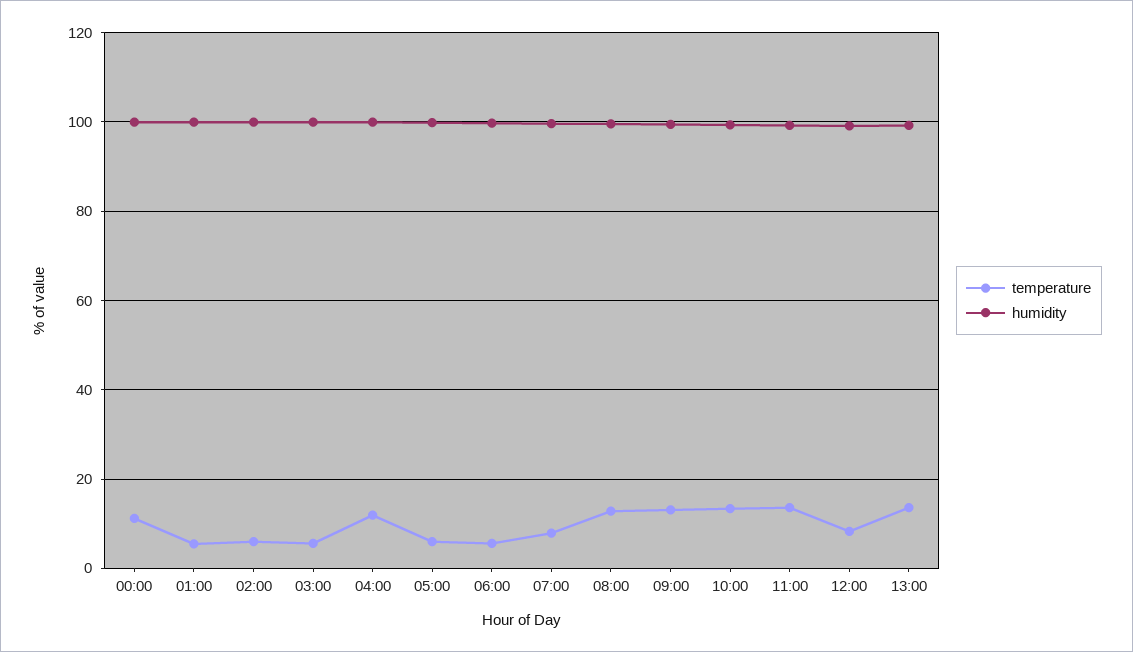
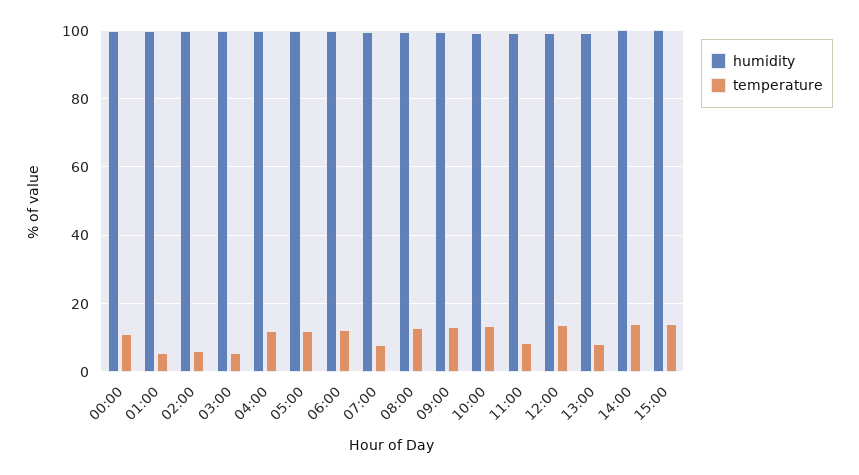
temperature, 05:00: 6 -> 12
temperature, 06:00: 6 -> 12
temperature, 11:00: 14 -> 8
temperature, 12:00: 8 -> 14
temperature, 13:00: 14 -> 8
humidity, 14:00: none -> 100
temperature, 14:00: none -> 14
humidity, 15:00: none -> 100
temperature, 15:00: none -> 14

